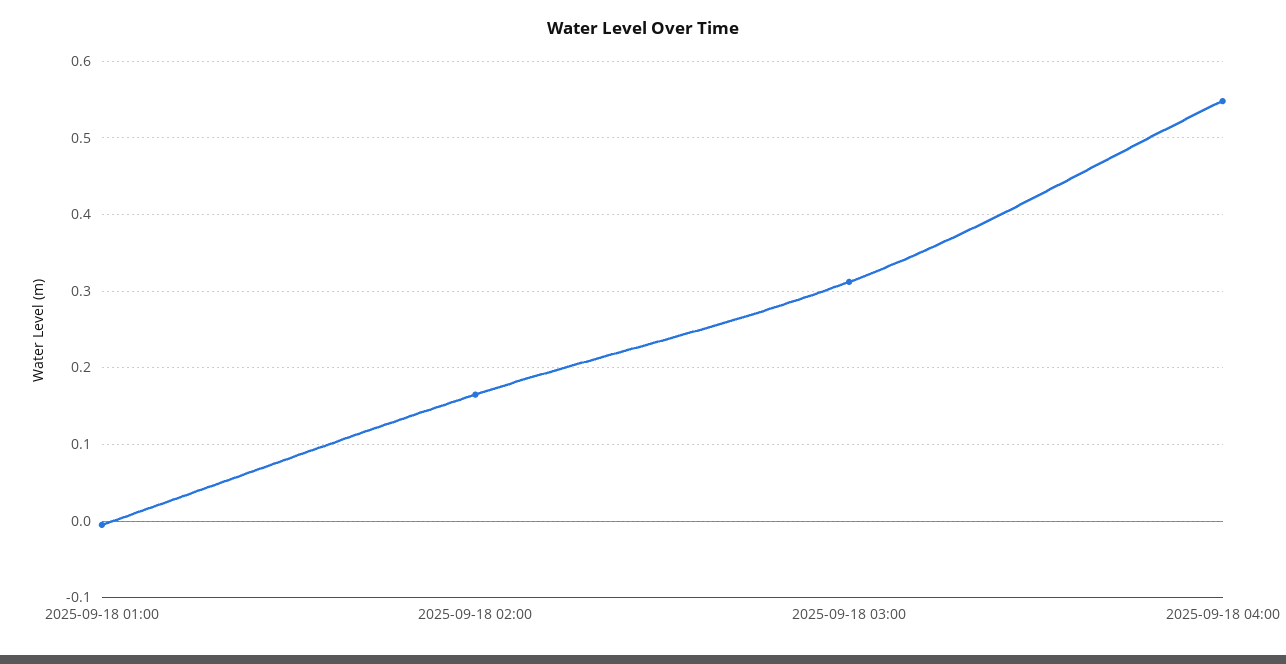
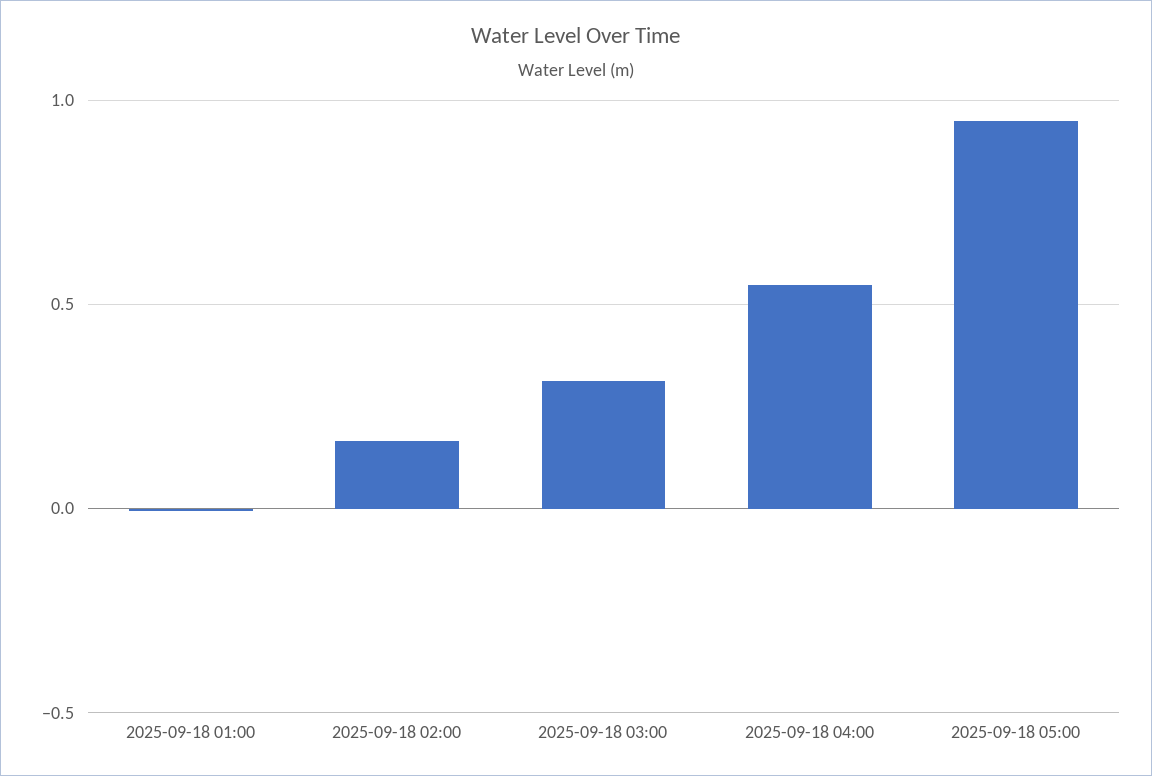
2025-09-18 05:00: none -> 0.95

